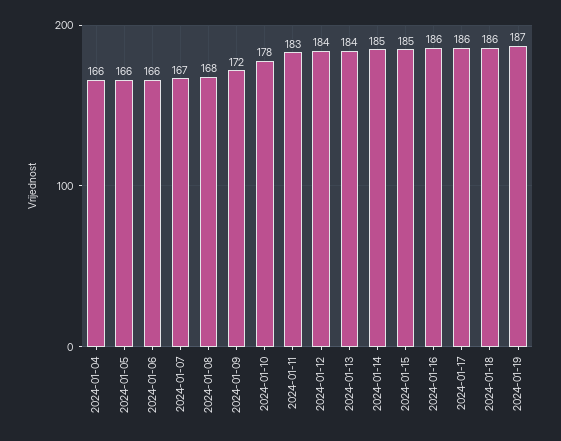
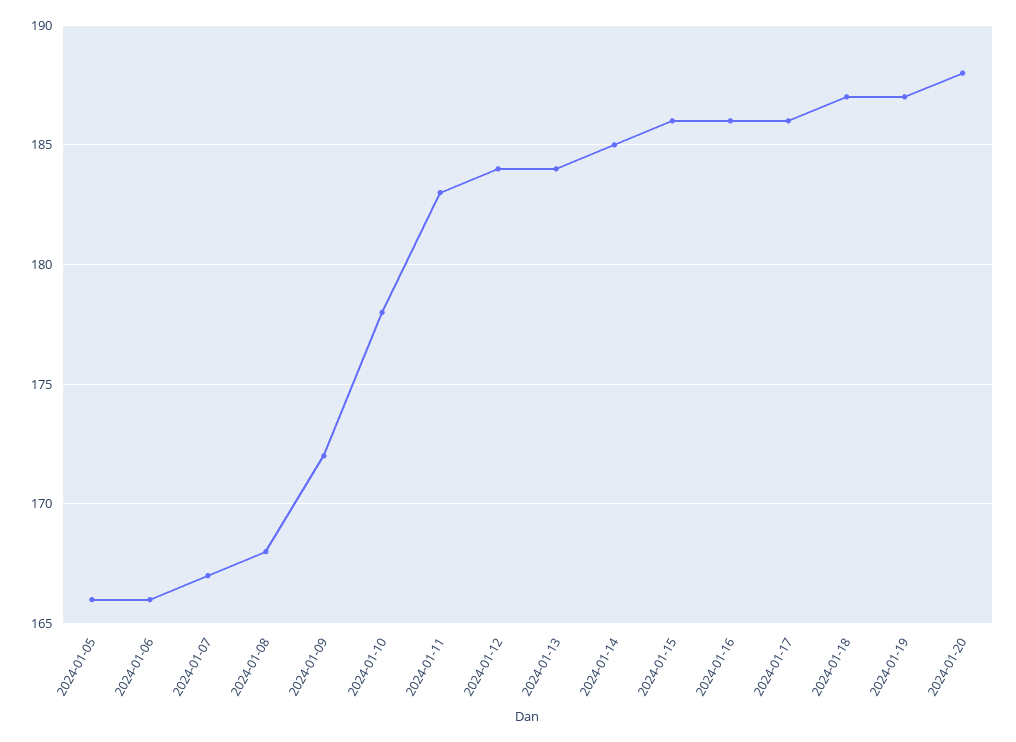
2024-01-04: 166 -> none
2024-01-15: 185 -> 186
2024-01-18: 186 -> 187
2024-01-20: none -> 188

